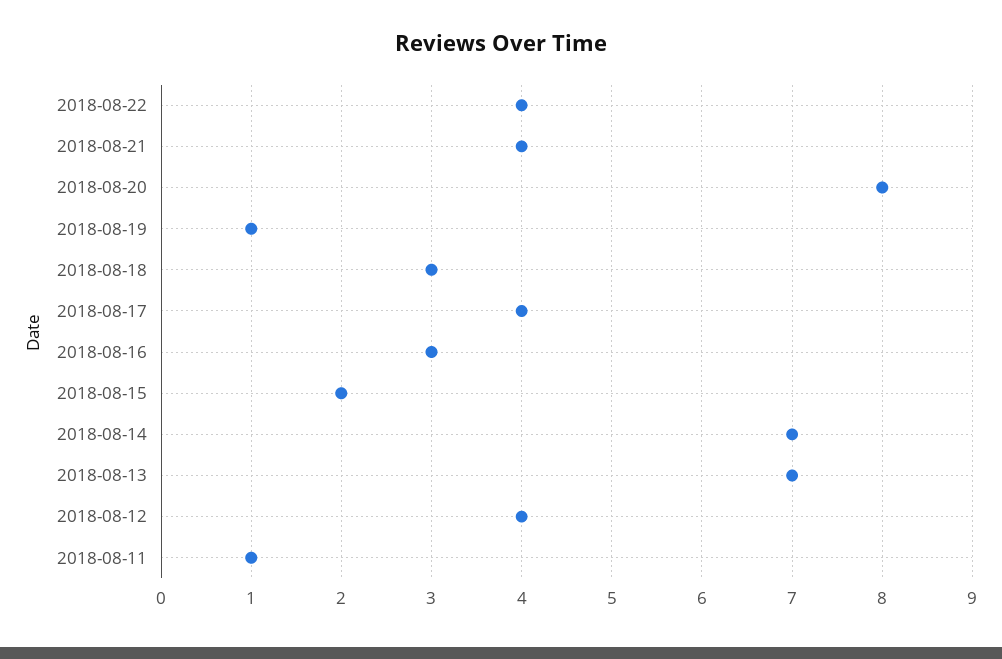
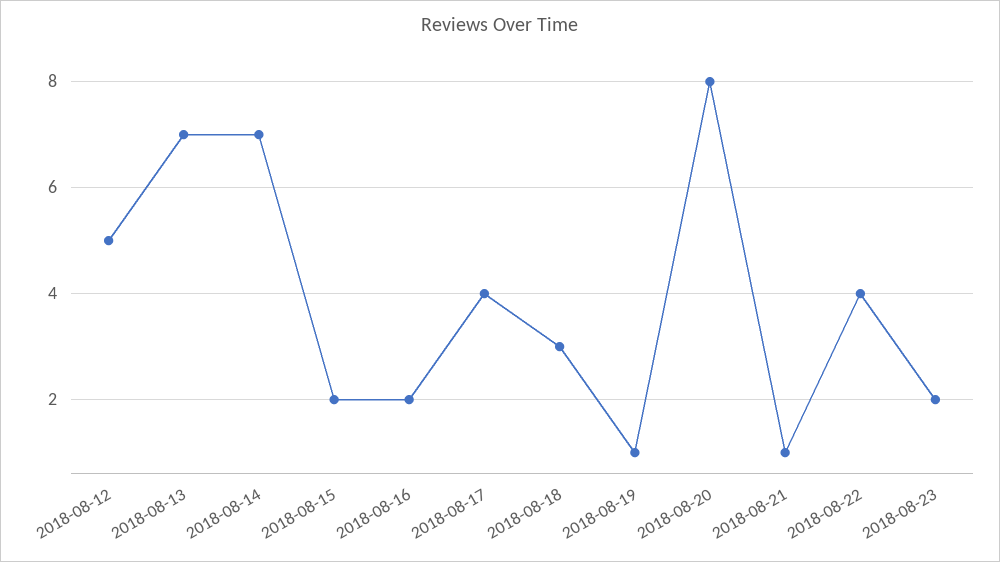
2018-08-21: 4 -> 1
2018-08-16: 3 -> 2
2018-08-12: 4 -> 5
2018-08-11: 1 -> none
2018-08-23: none -> 2

